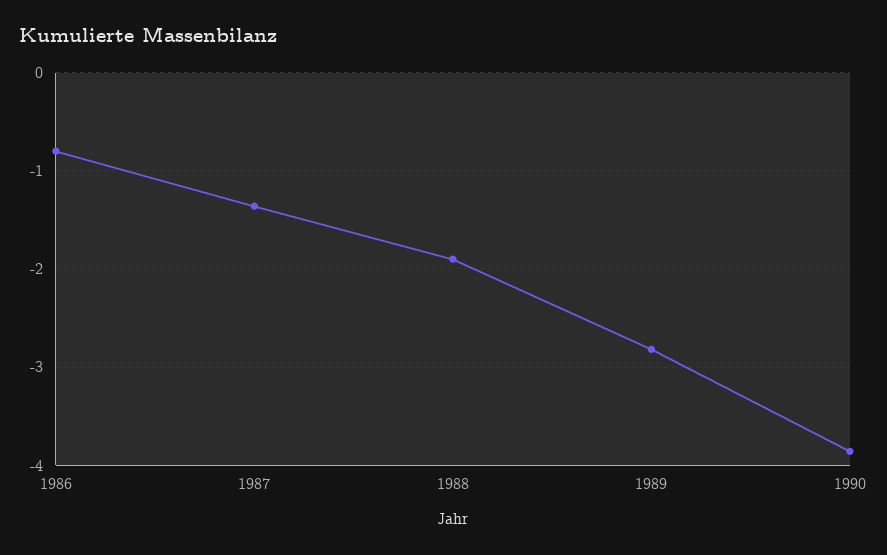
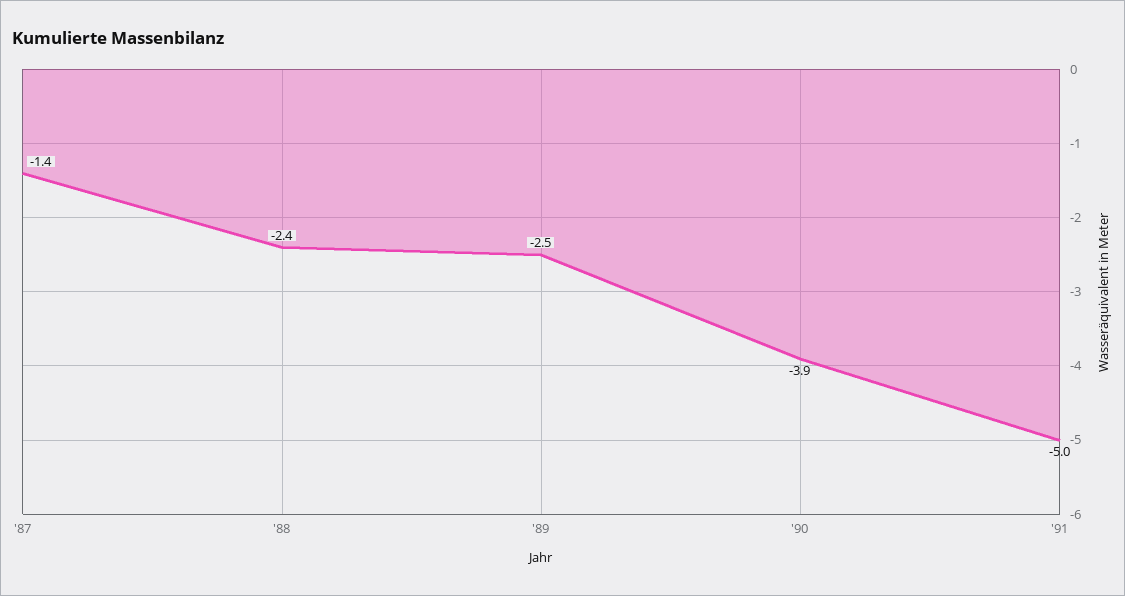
1986: -0.8 -> none
1988: -1.9 -> -2.4
1989: -2.8 -> -2.5
'91: none -> -5

